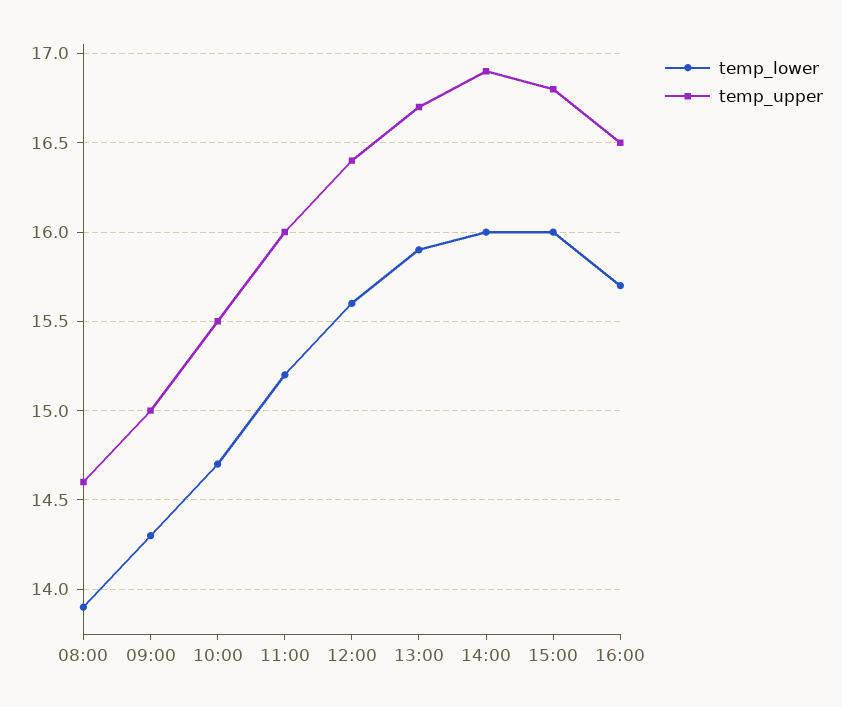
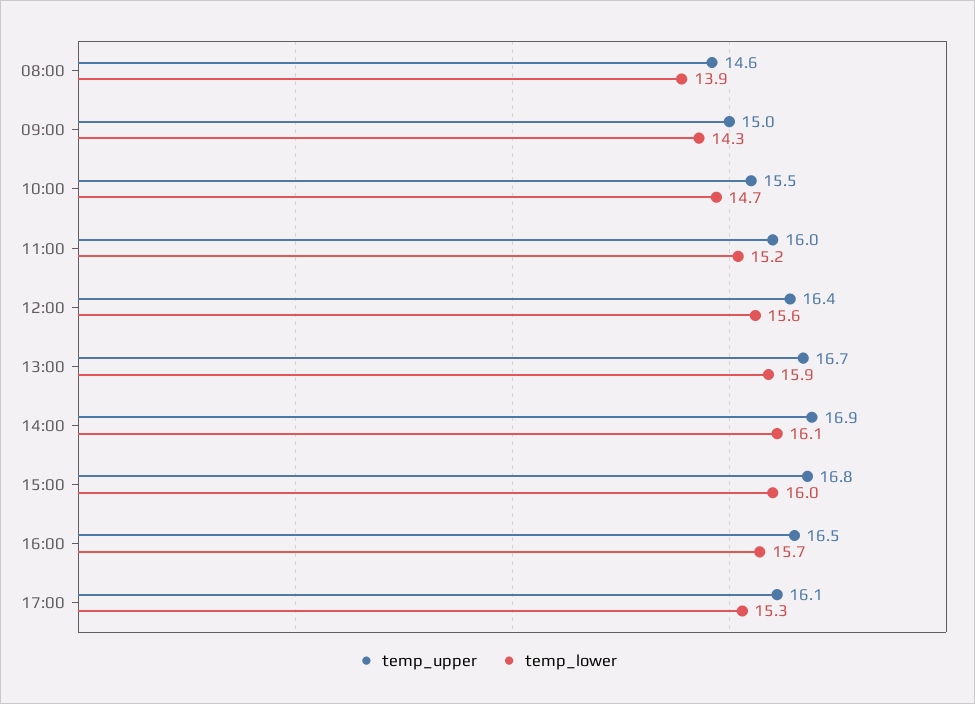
temp_lower, 14:00: 16 -> 16.1
temp_upper, 17:00: none -> 16.1
temp_lower, 17:00: none -> 15.3

